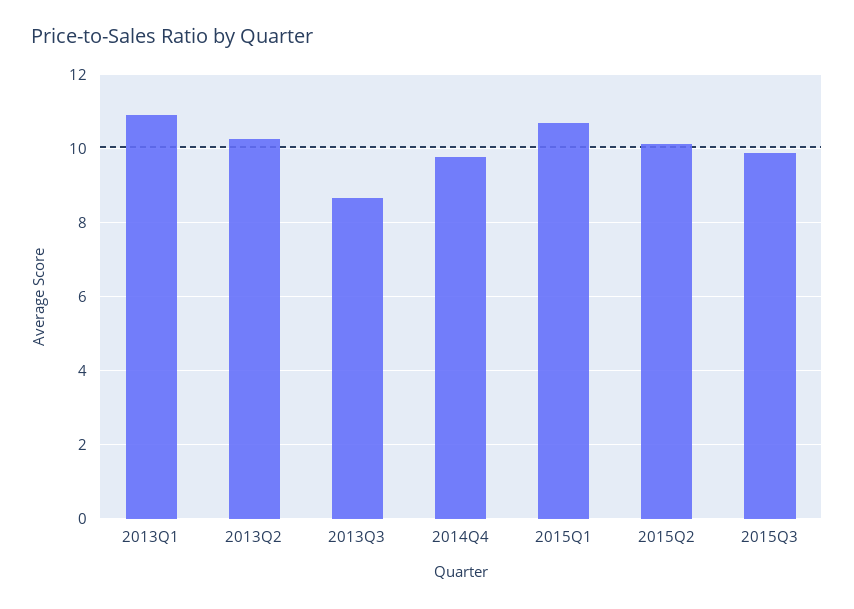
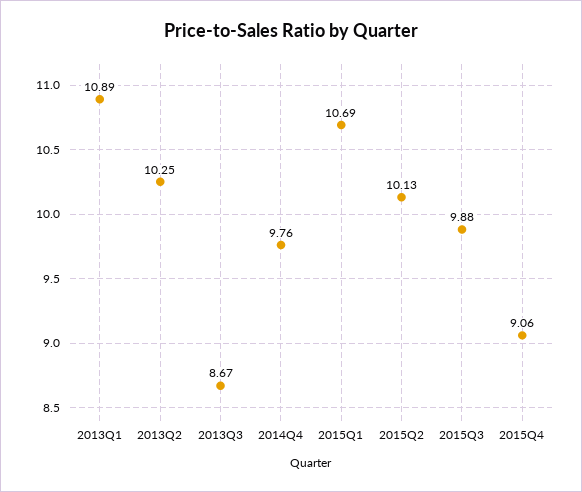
2015Q4: none -> 9.06

